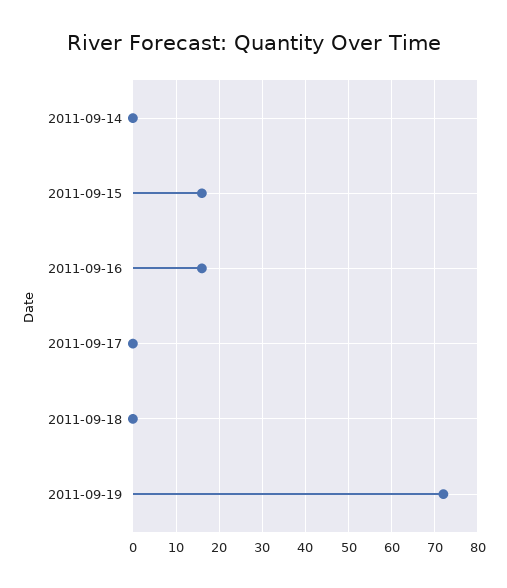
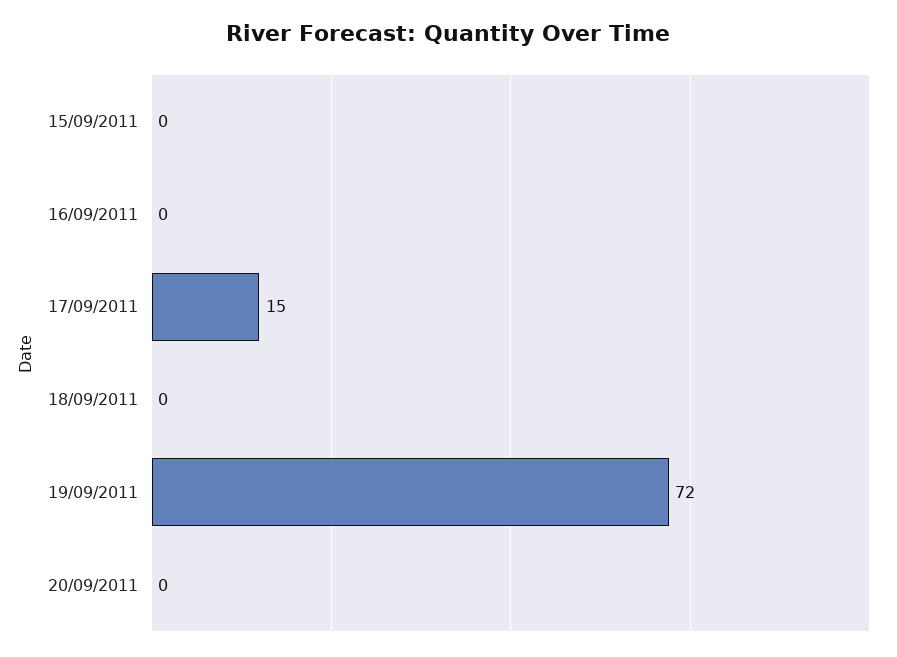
2011-09-14: 0 -> none
2011-09-15: 15 -> 0
2011-09-16: 15 -> 0
2011-09-17: 0 -> 15
20/09/2011: none -> 0

